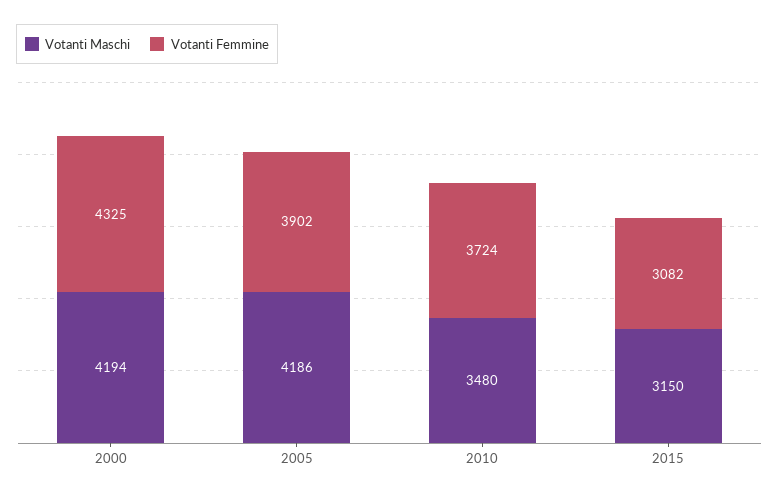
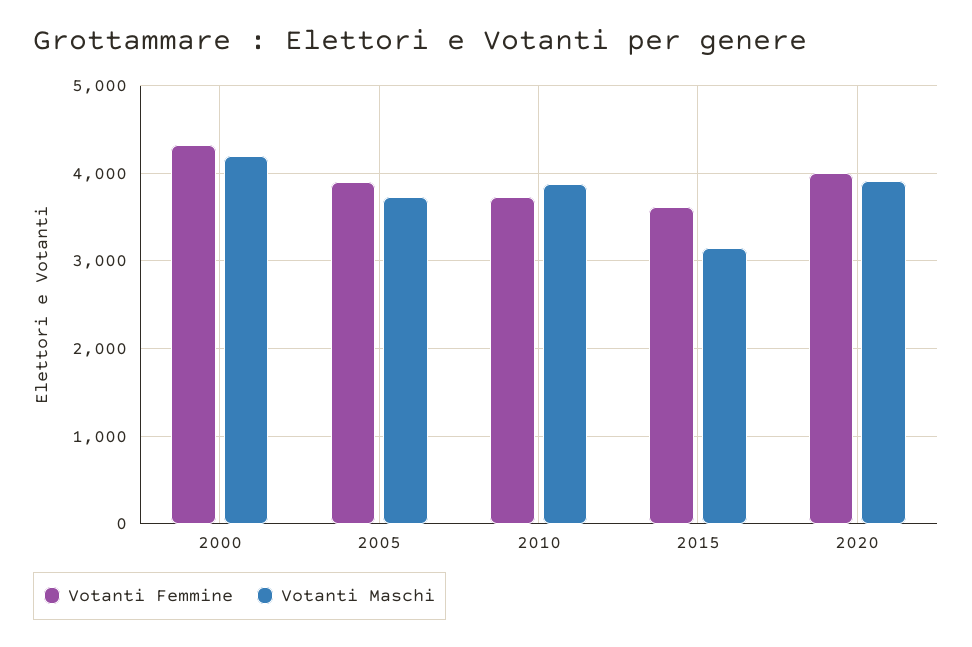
Votanti Maschi, 2005: 4186 -> 3700
Votanti Maschi, 2010: 3480 -> 3900
Votanti Femmine, 2015: 3082 -> 3600
Votanti Femmine, 2020: none -> 4000
Votanti Maschi, 2020: none -> 3900

